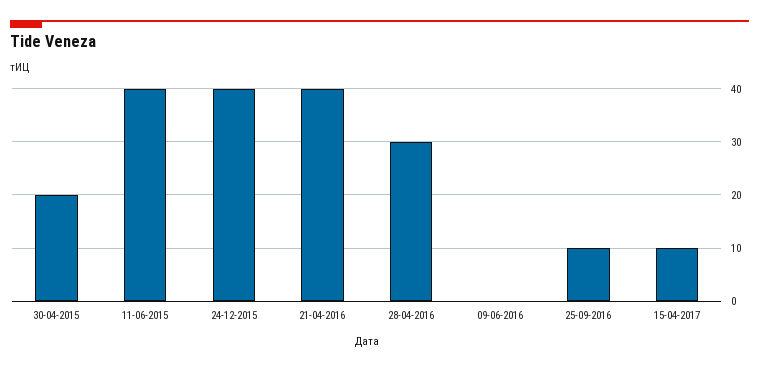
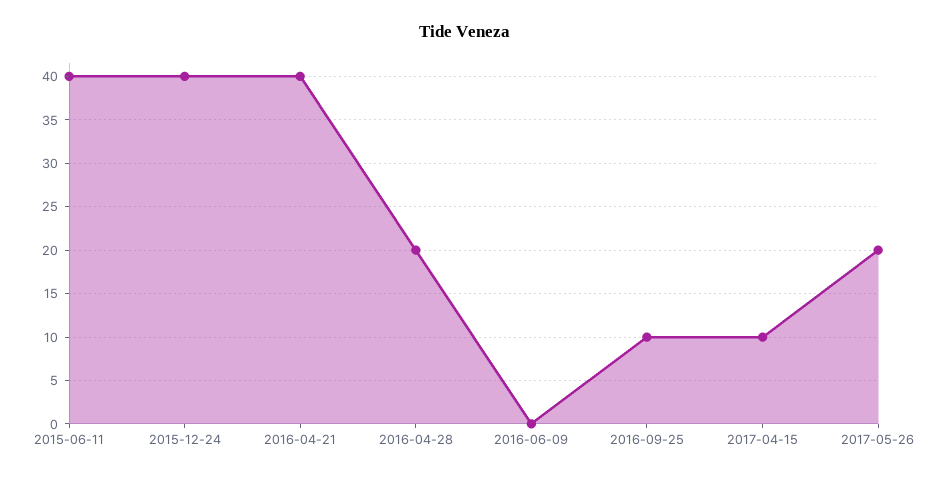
30-04-2015: 20 -> none
28-04-2016: 30 -> 20
2017-05-26: none -> 20

